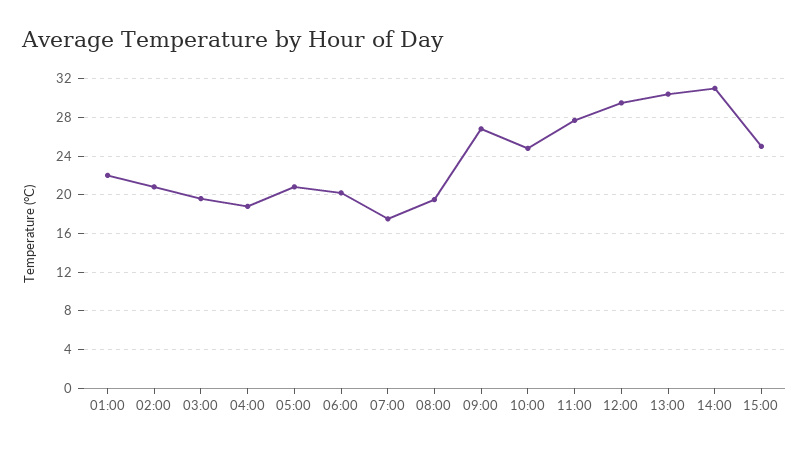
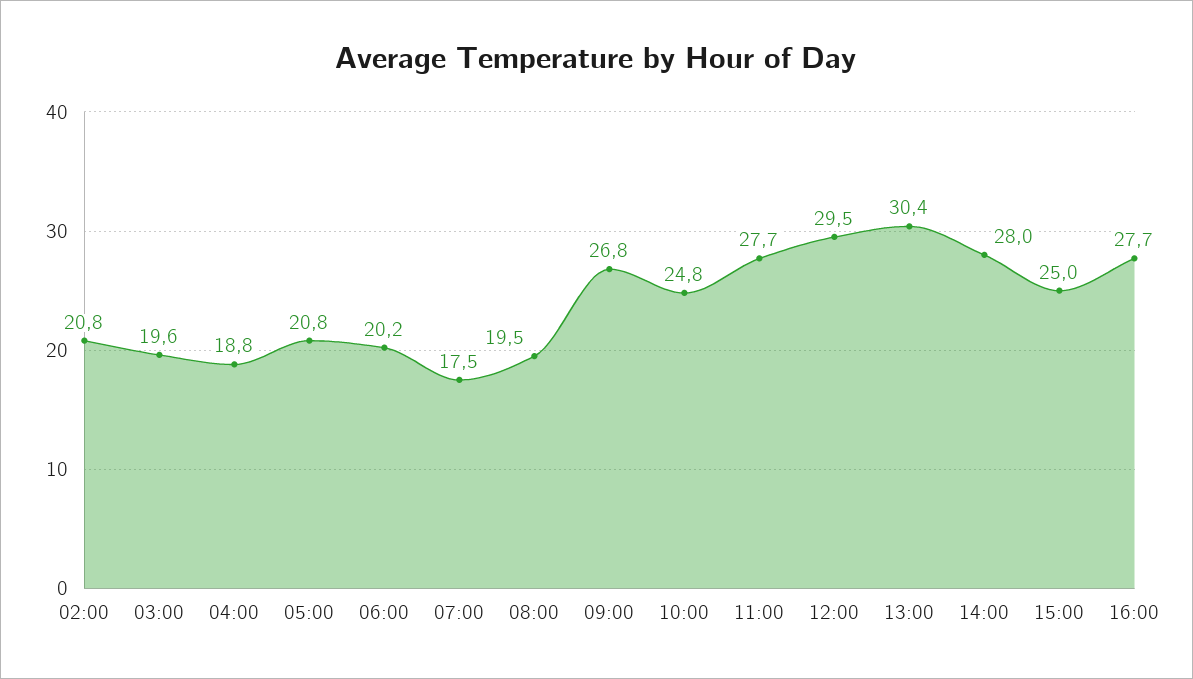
01:00: 22 -> none
14:00: 31 -> 28
16:00: none -> 27.7

